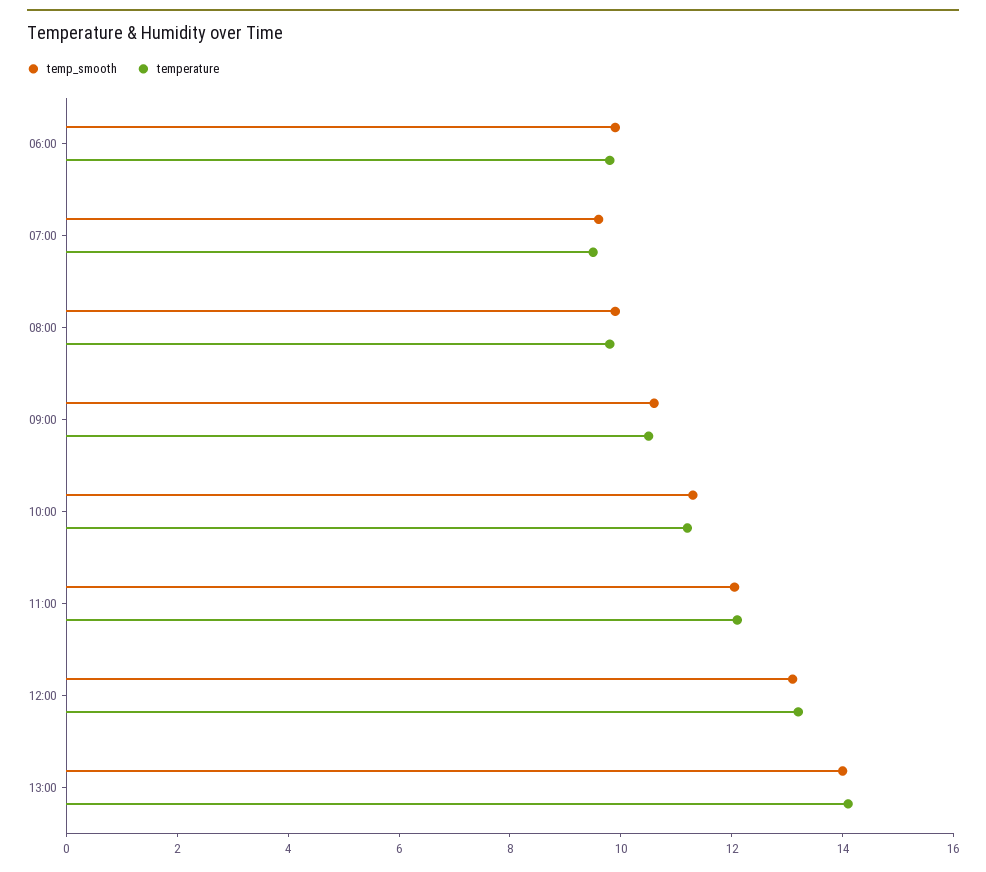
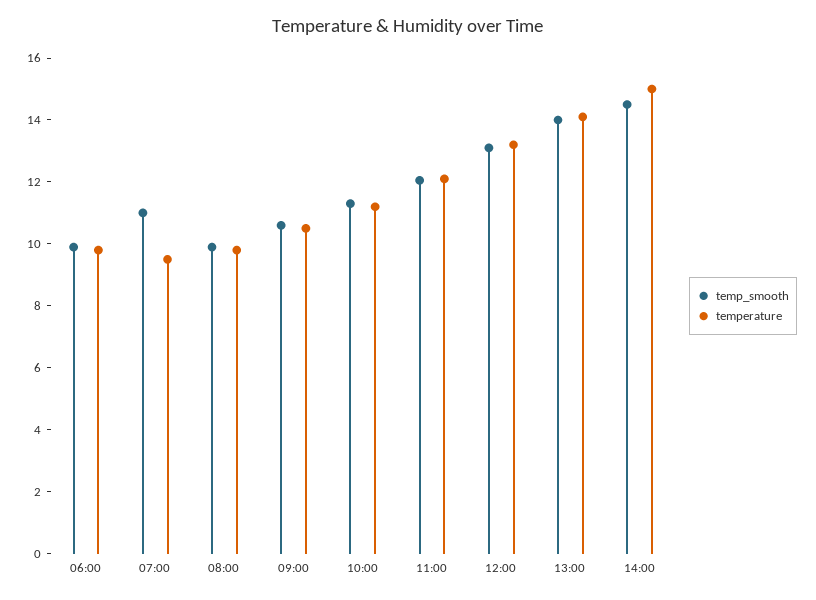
temp_smooth, 07:00: 9.5 -> 11
temp_smooth, 14:00: none -> 14.5
temperature, 14:00: none -> 15

